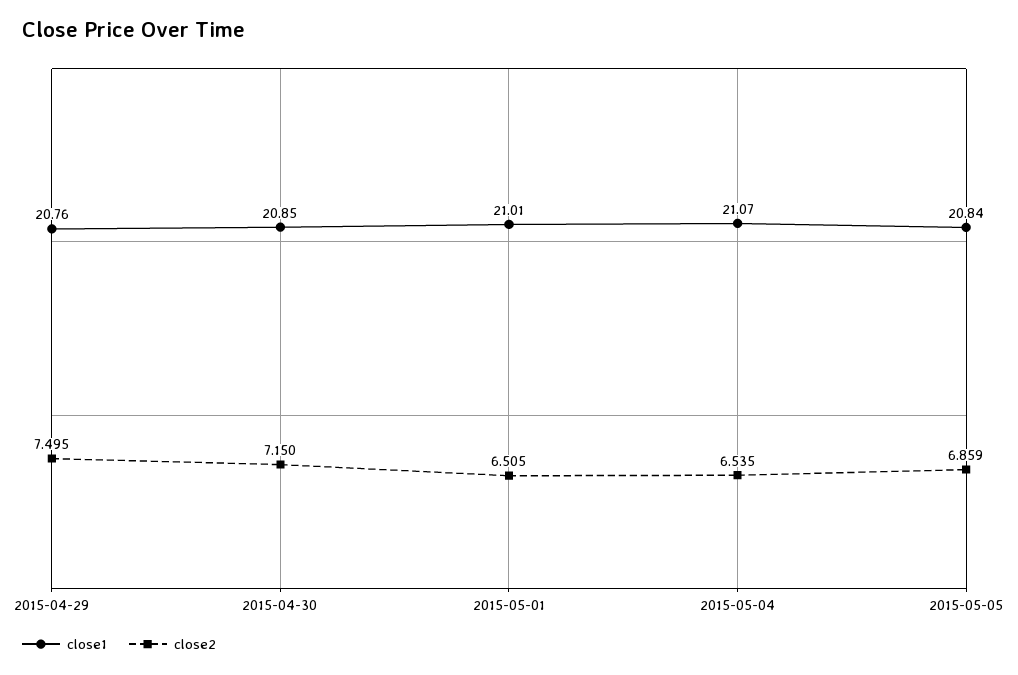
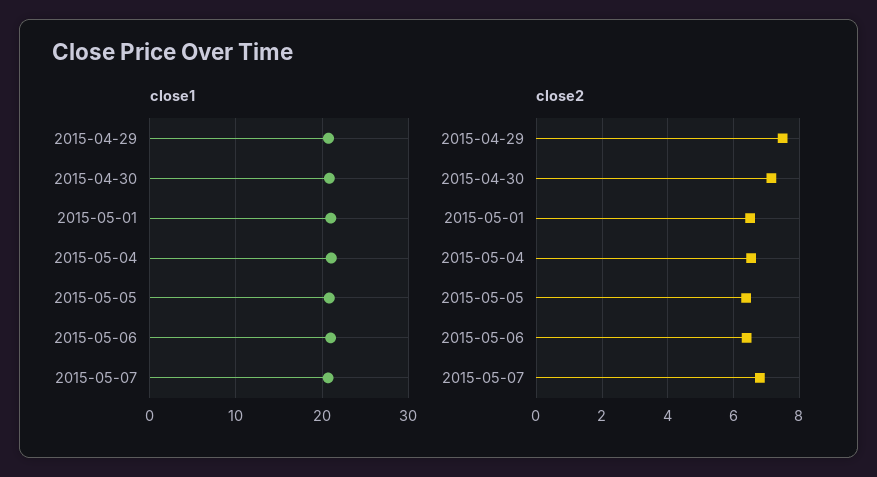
close2, 2015-05-05: 6.859 -> 6.4
close1, 2015-05-06: none -> 21
close1, 2015-05-07: none -> 21
close2, 2015-05-06: none -> 6.4
close2, 2015-05-07: none -> 6.8

